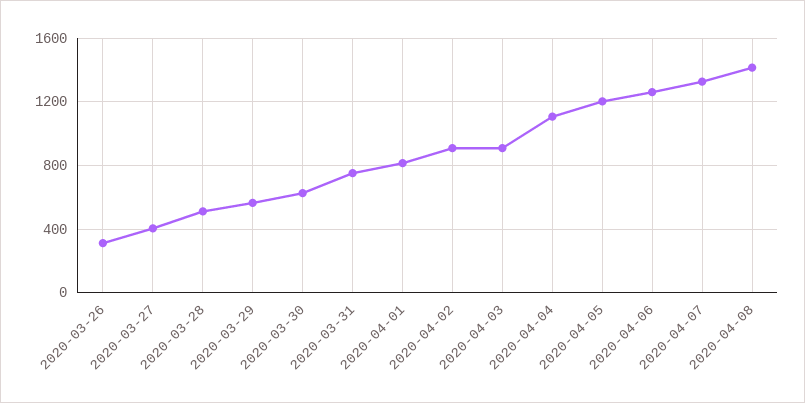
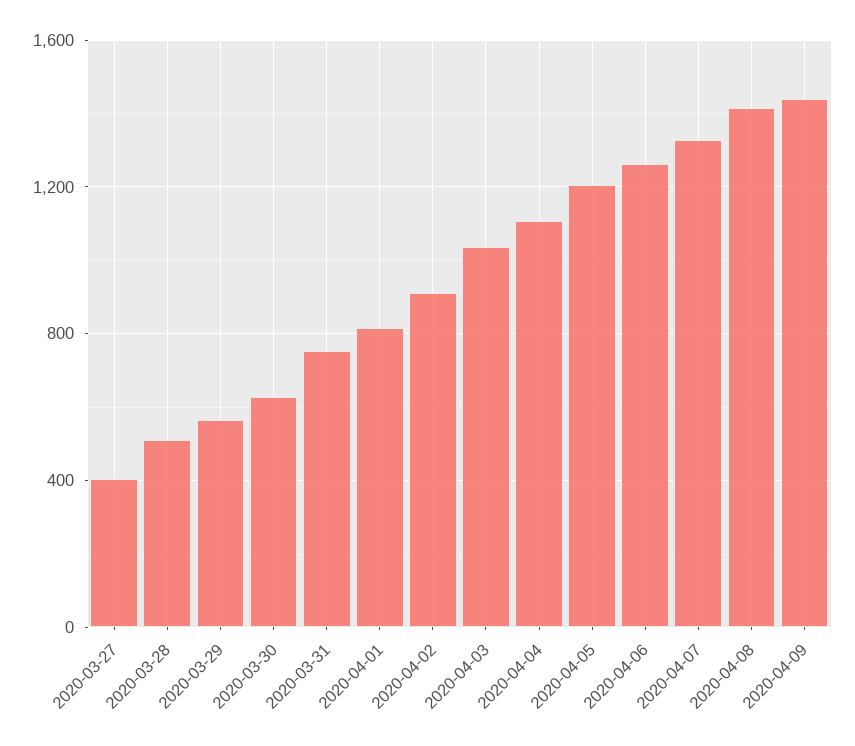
2020-03-26: 300 -> none
2020-04-03: 900 -> 1050
2020-04-09: none -> 1450

